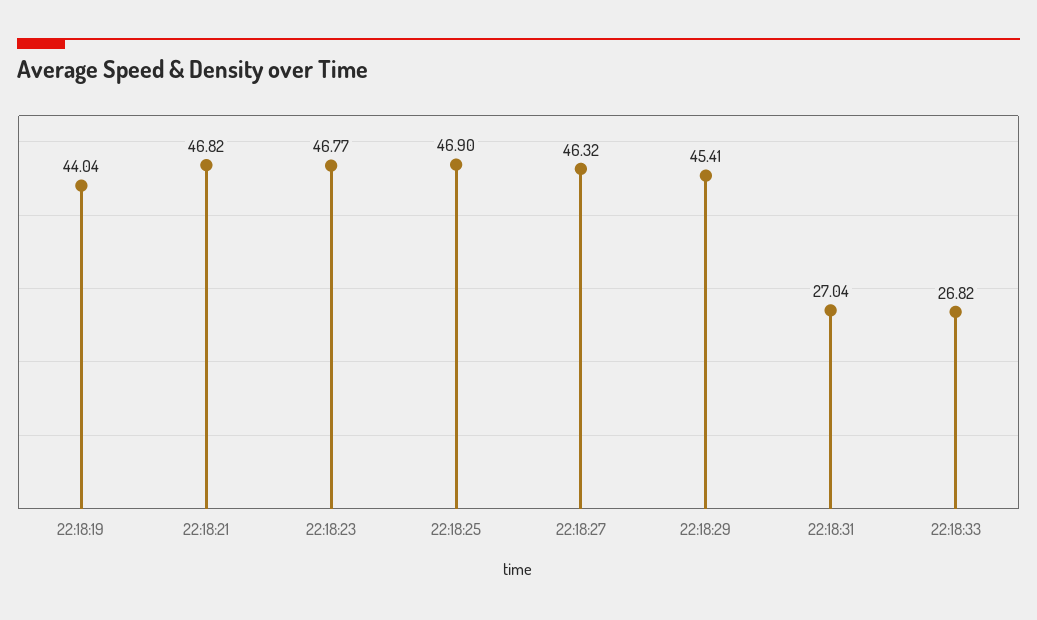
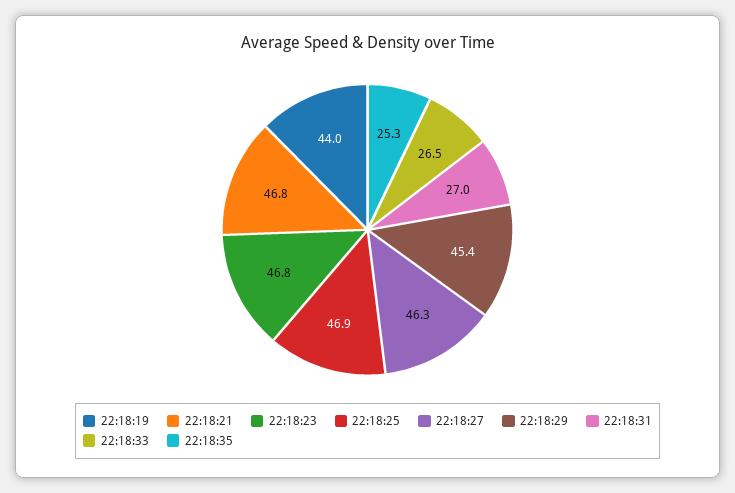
22:18:33: 26.82 -> 26.5
22:18:35: none -> 25.3

